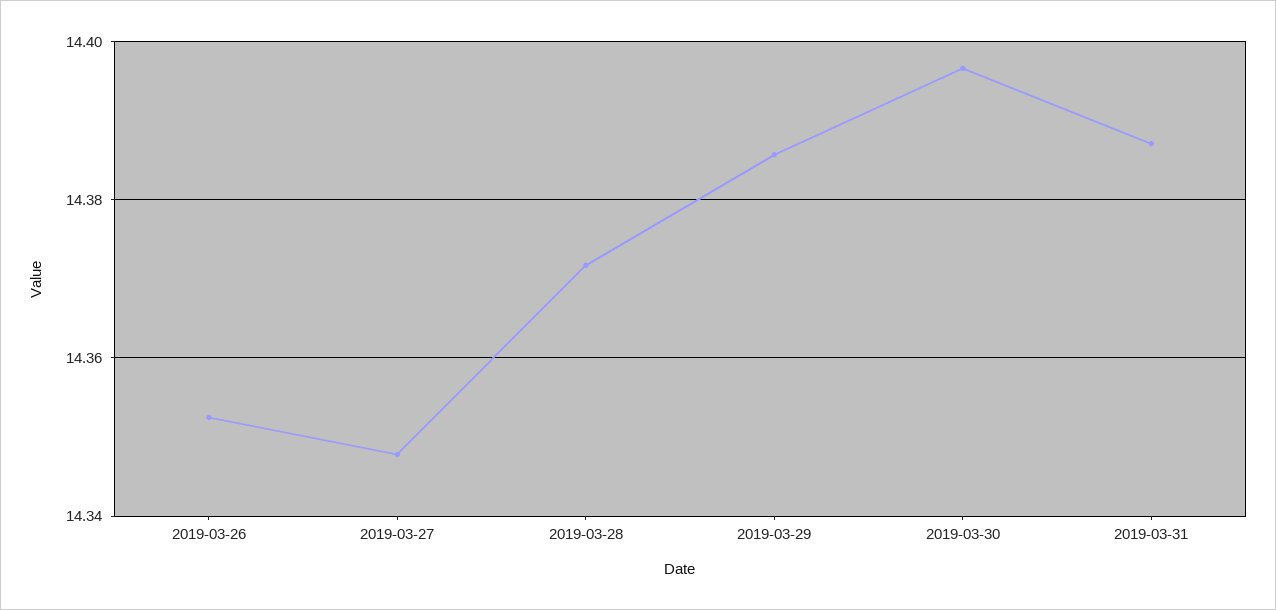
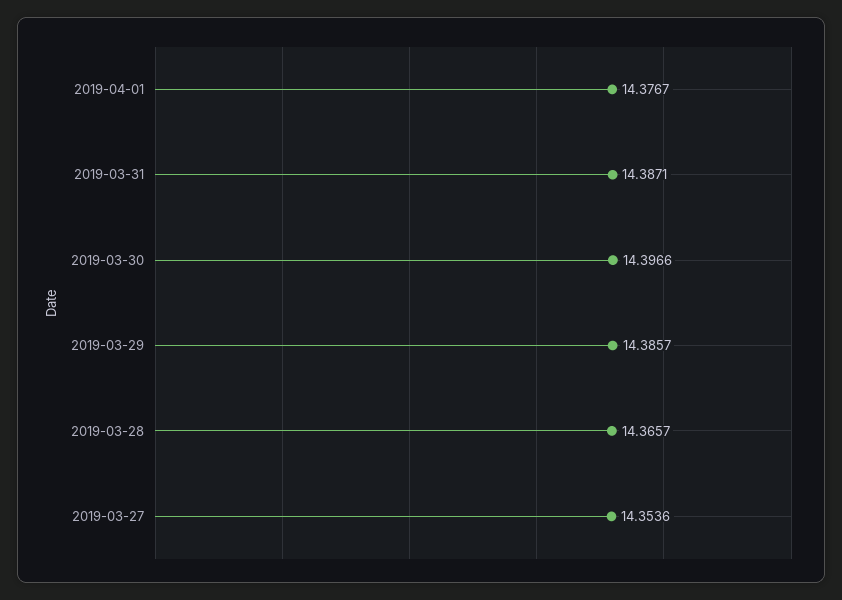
2019-03-26: 14.352 -> none
2019-03-27: 14.348 -> 14.3536
2019-03-28: 14.372 -> 14.3657
2019-04-01: none -> 14.3767

